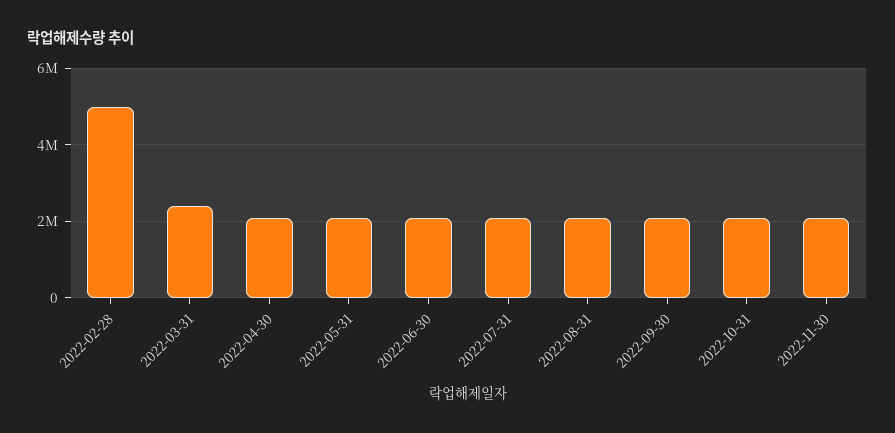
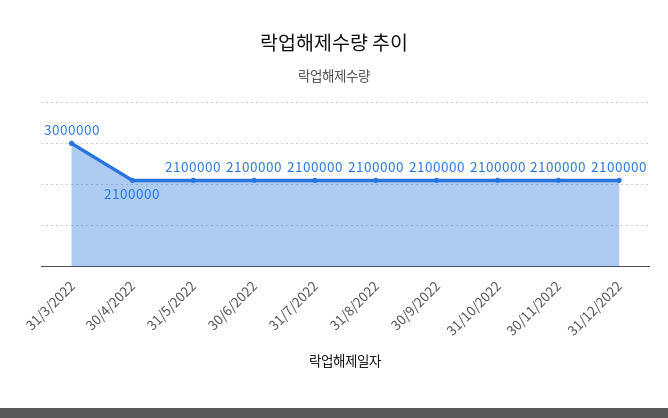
2022-02-28: 5000000 -> none
2022-03-31: 2400000 -> 3000000
31/12/2022: none -> 2100000

